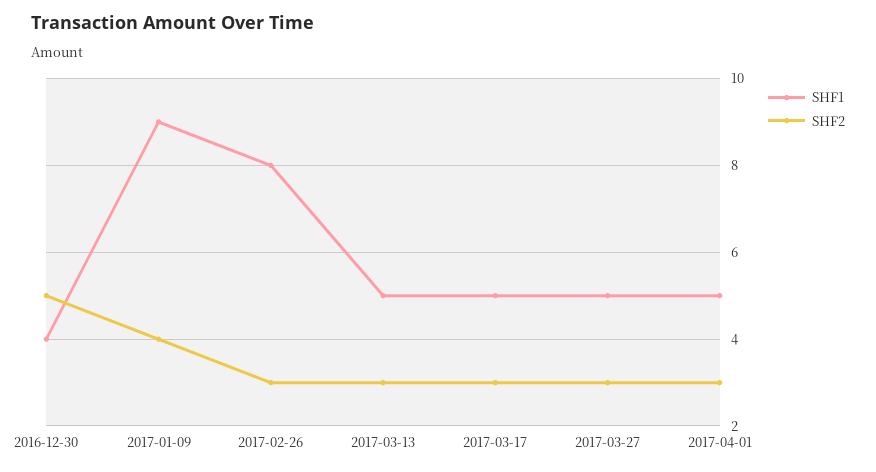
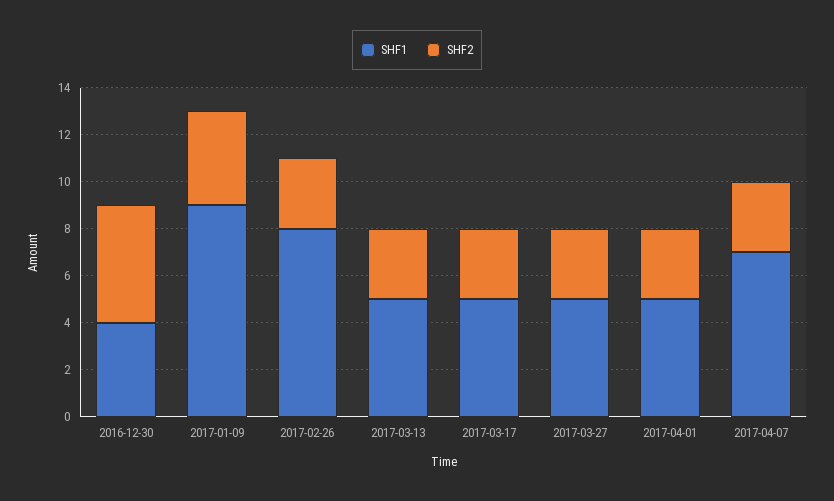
SHF1, 2017-04-07: none -> 7
SHF2, 2017-04-07: none -> 3

